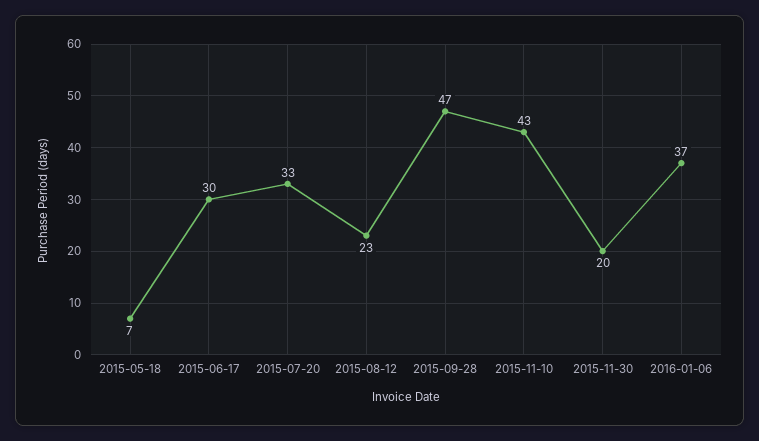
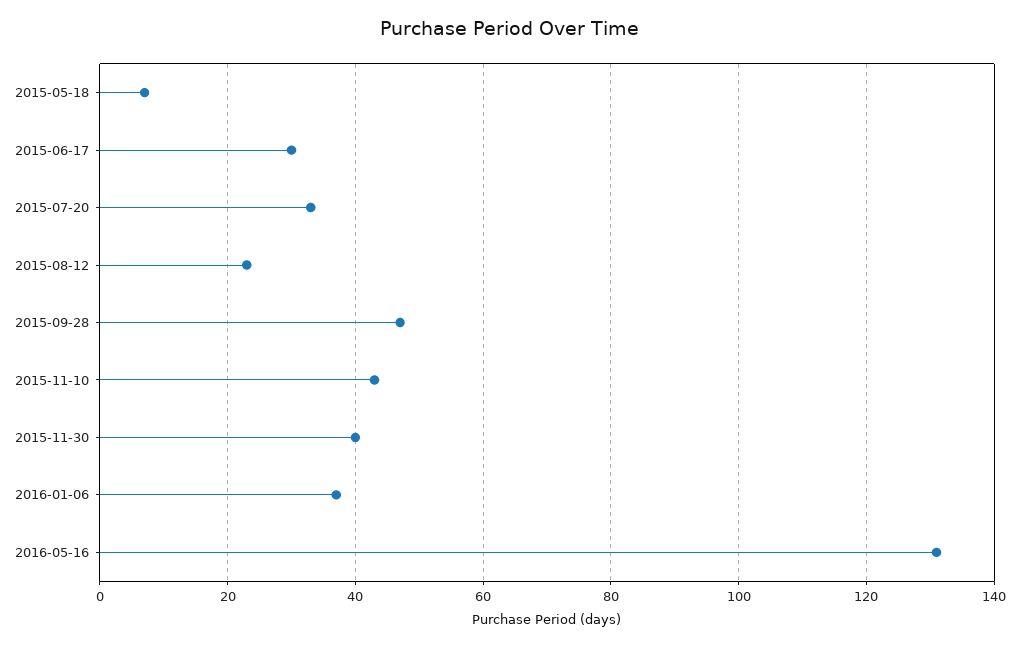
2015-11-30: 20 -> 40
2016-05-16: none -> 130

